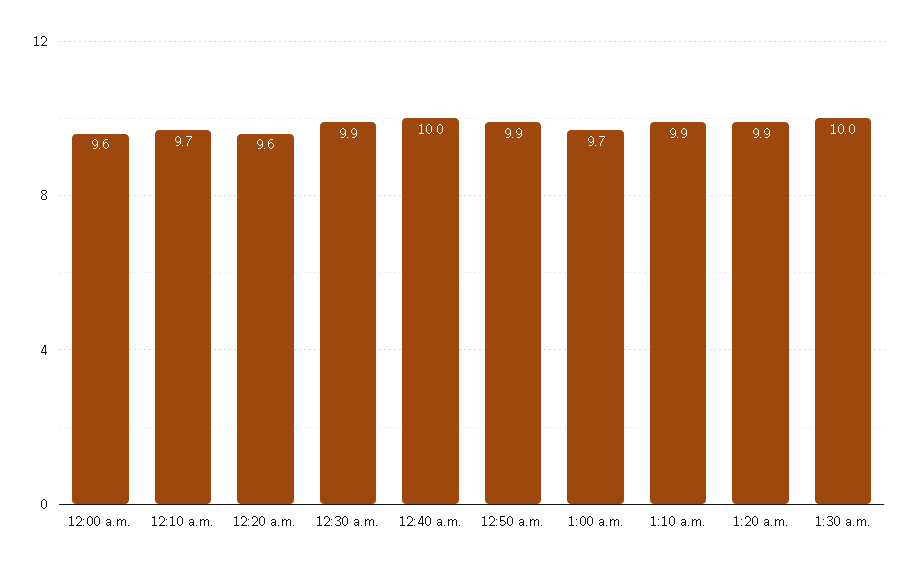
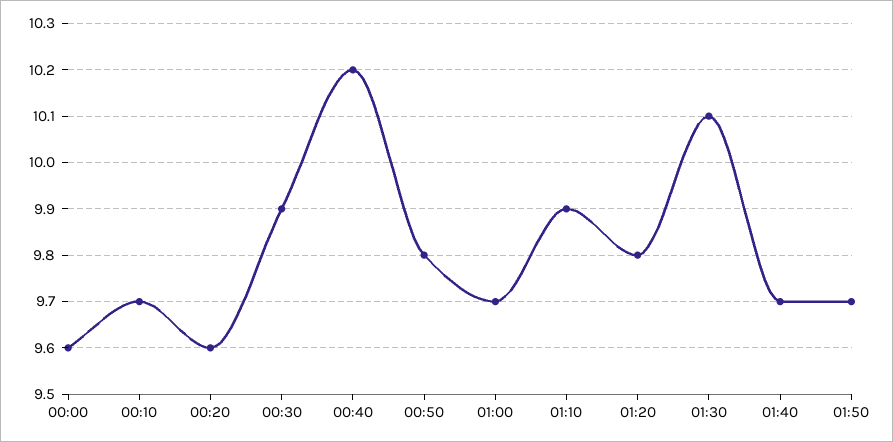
12:40 a.m.: 10 -> 10.2
12:50 a.m.: 9.9 -> 9.8
1:20 a.m.: 9.9 -> 9.8
1:30 a.m.: 10 -> 10.1
01:40: none -> 9.7
01:50: none -> 9.7

